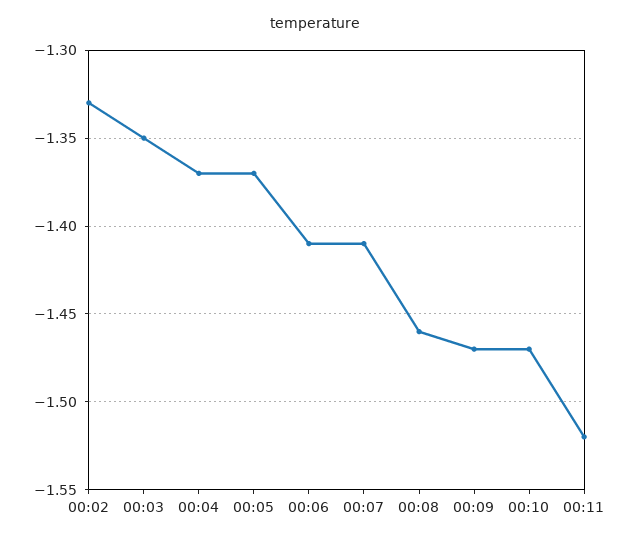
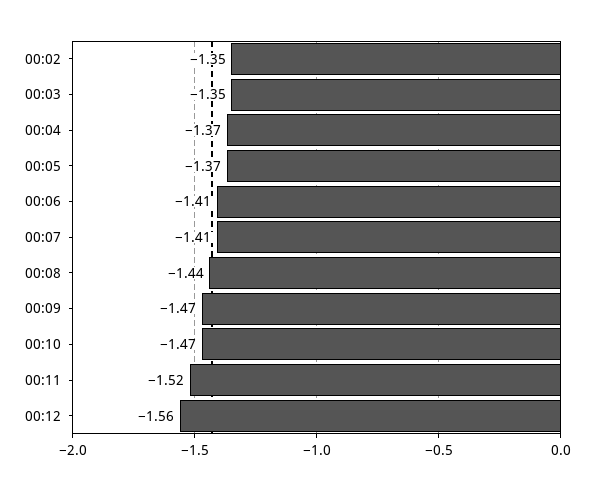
00:02: -1.33 -> -1.35
00:08: -1.46 -> -1.44
00:12: none -> -1.56

